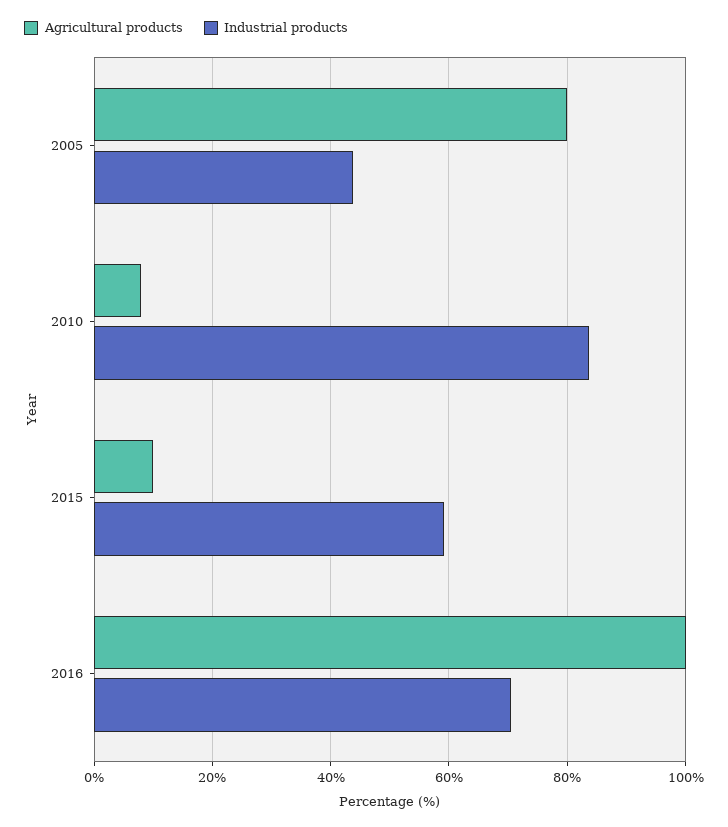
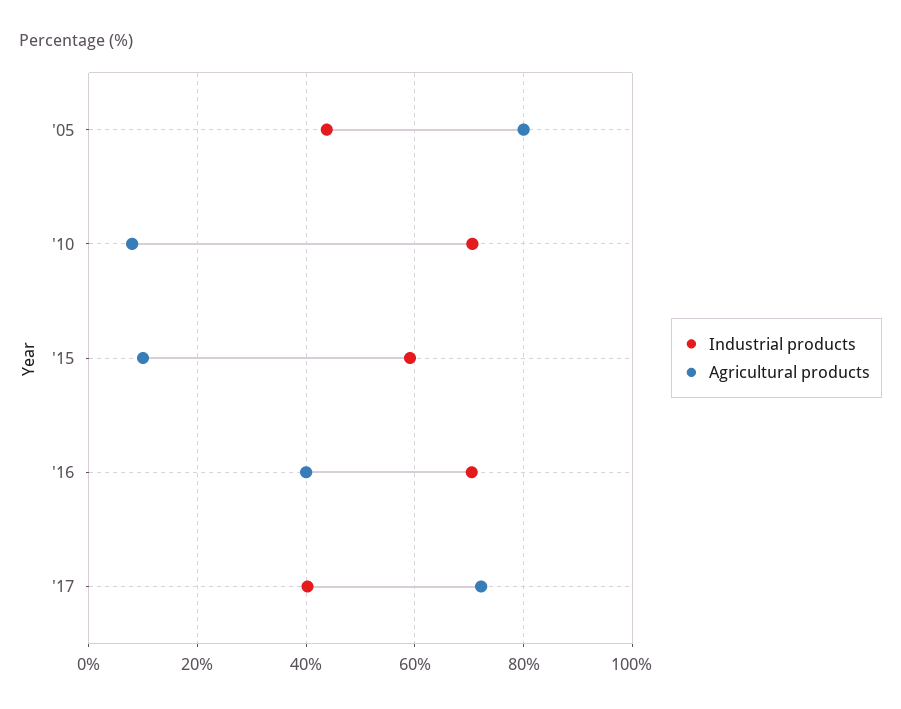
Industrial products, 2010: 84 -> 70
Agricultural products, 2016: 100 -> 40
Industrial products, '17: none -> 40
Agricultural products, '17: none -> 72

